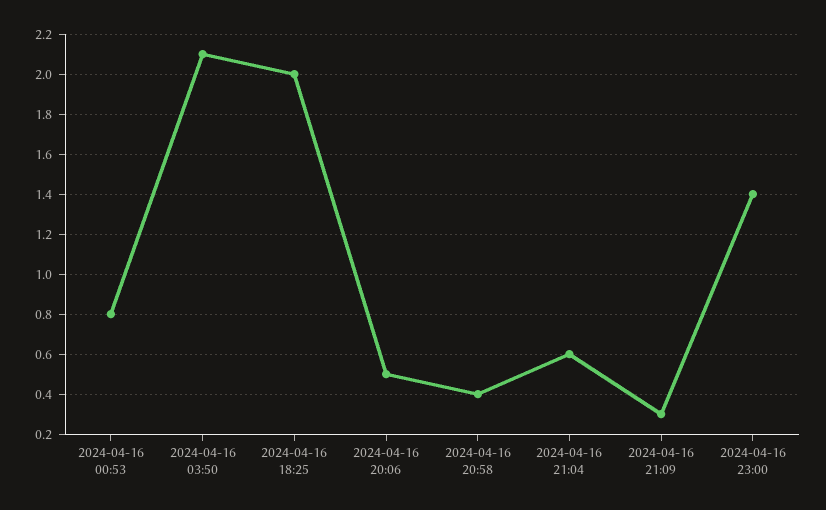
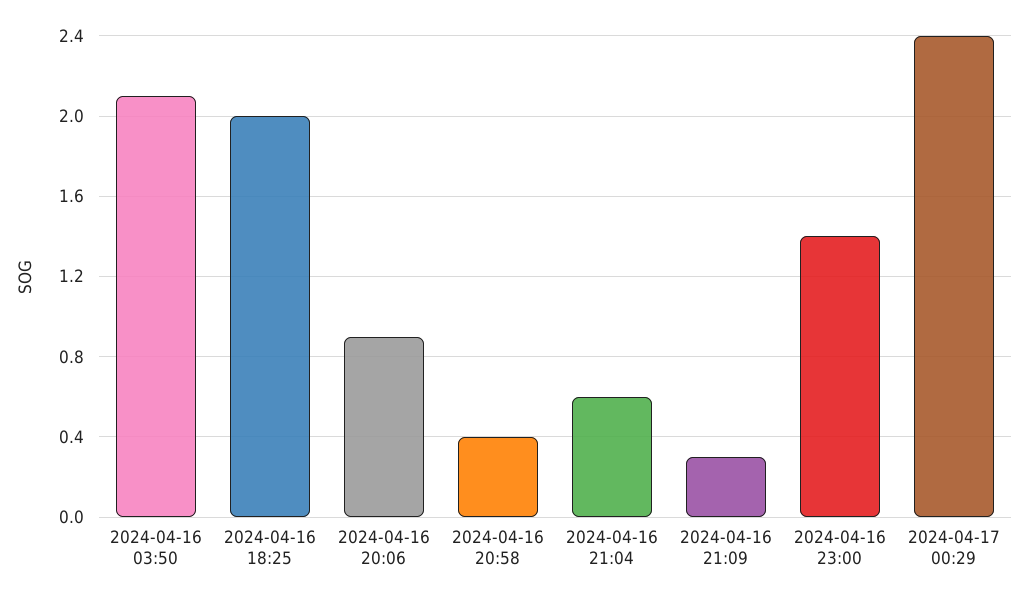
2024-04-16 00:53: 0.8 -> none
2024-04-16 20:06: 0.5 -> 0.9
2024-04-17 00:29: none -> 2.4

